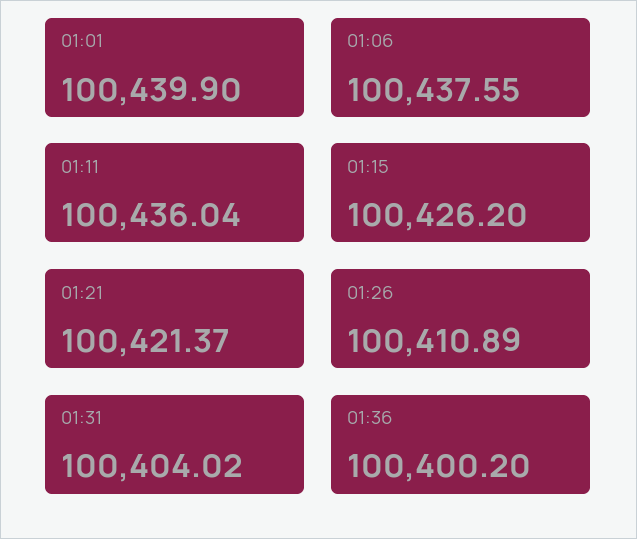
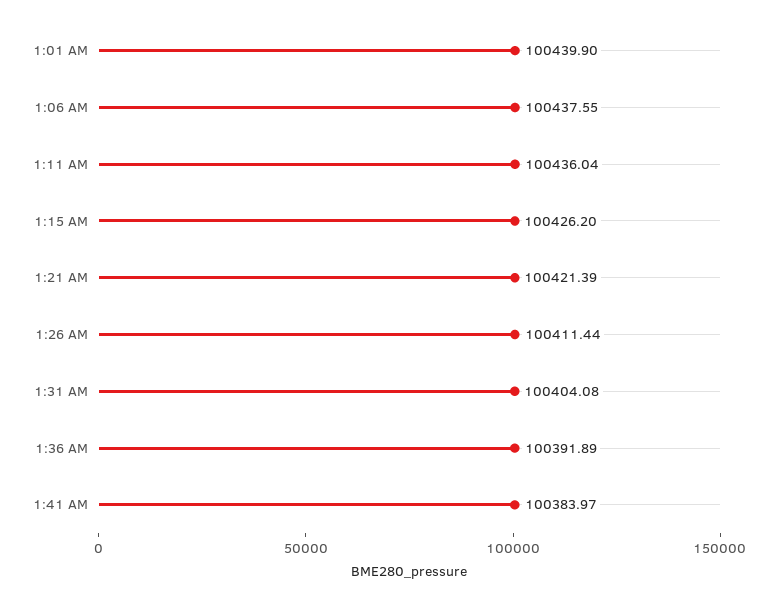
01:21: 100421.37 -> 100421.39
01:26: 100410.89 -> 100411.44
01:31: 100404.02 -> 100404.08
01:36: 100400.2 -> 100391.89
1:41 AM: none -> 100383.97

